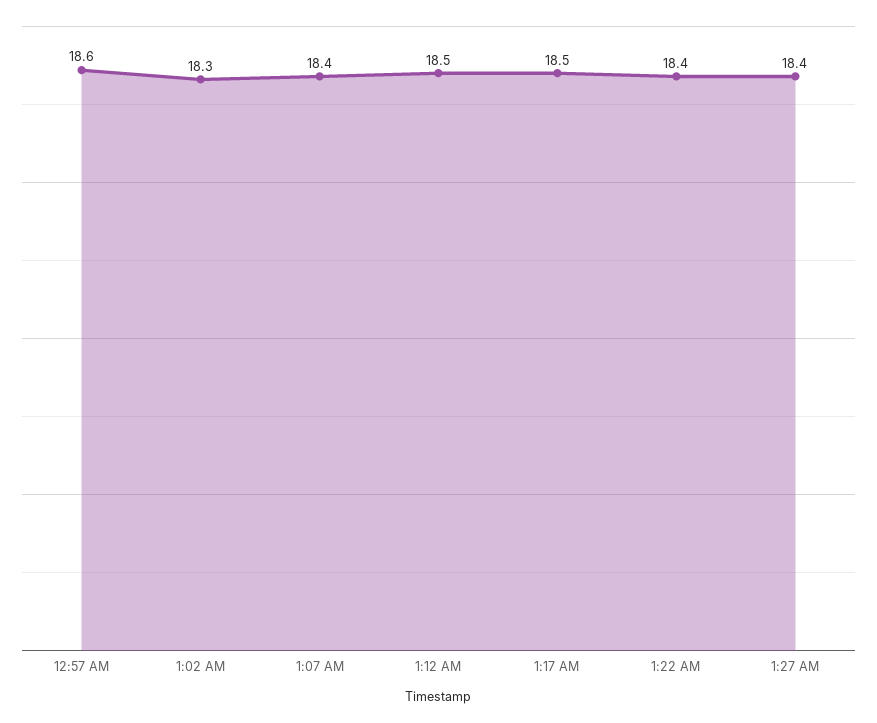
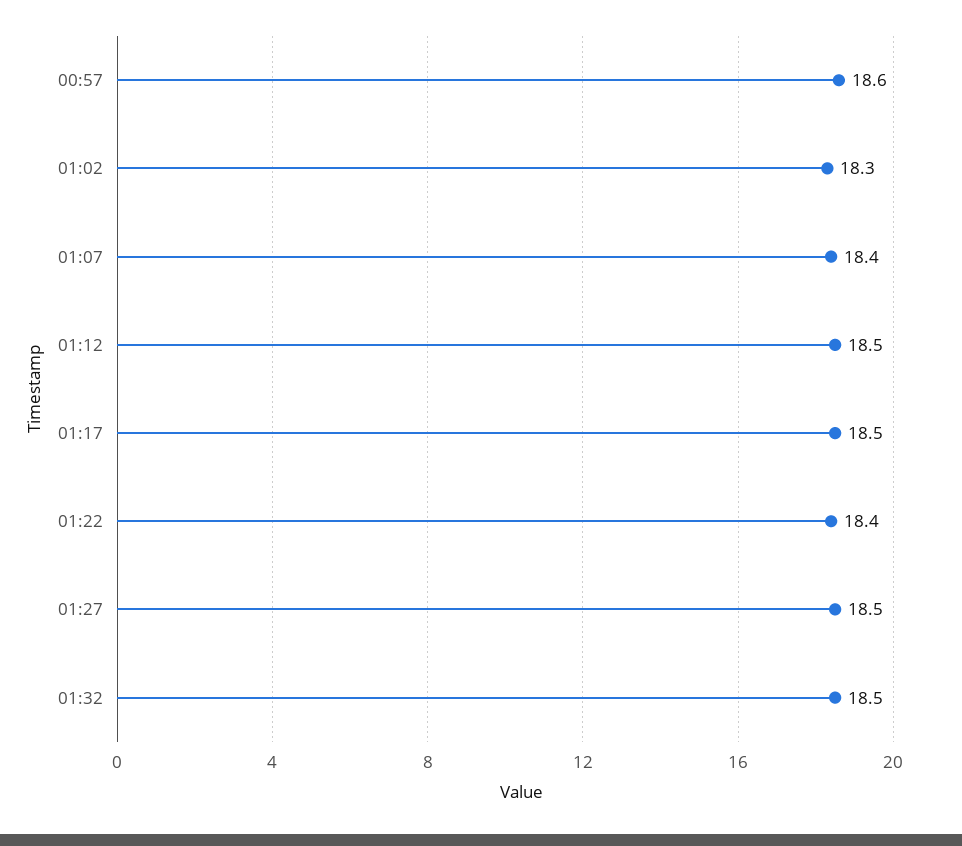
1:27 AM: 18.4 -> 18.5
01:32: none -> 18.5

